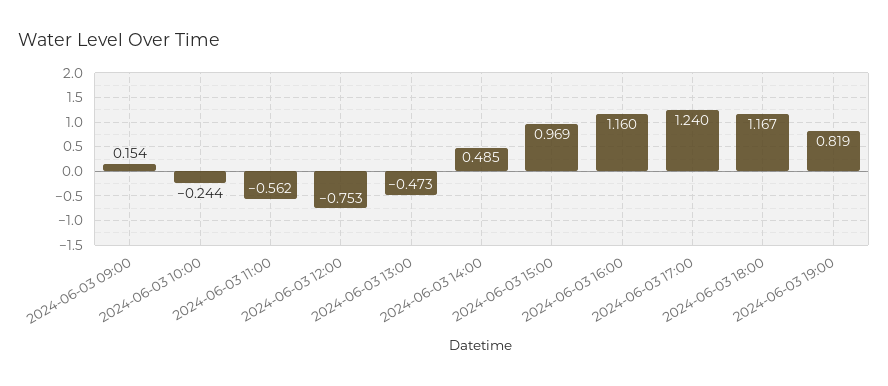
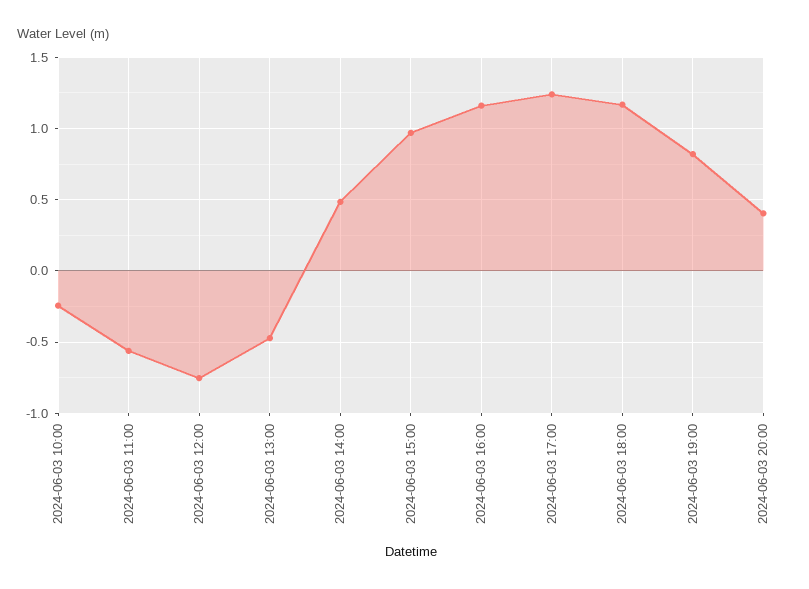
2024-06-03 09:00: 0.154 -> none
2024-06-03 20:00: none -> 0.4

